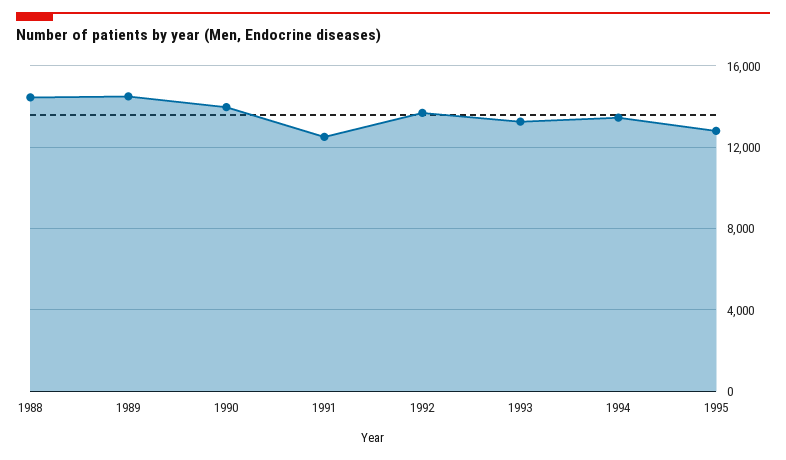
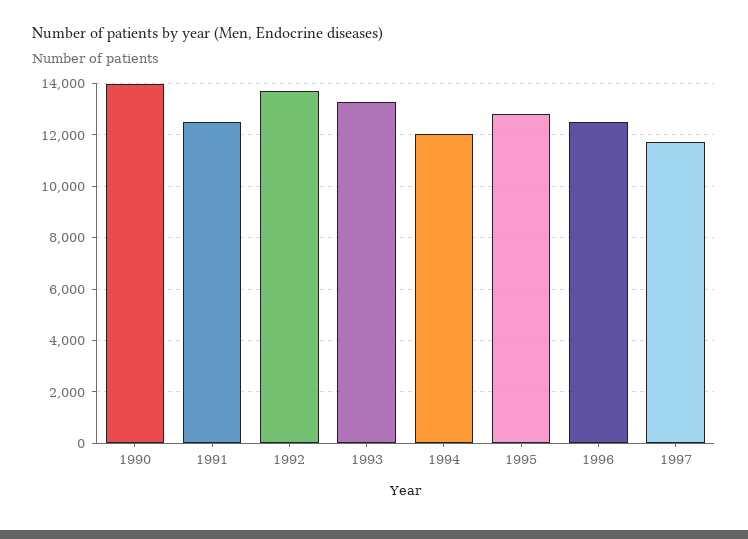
1988: 14500 -> none
1989: 14500 -> none
1994: 13500 -> 12000
1996: none -> 12500
1997: none -> 11750

